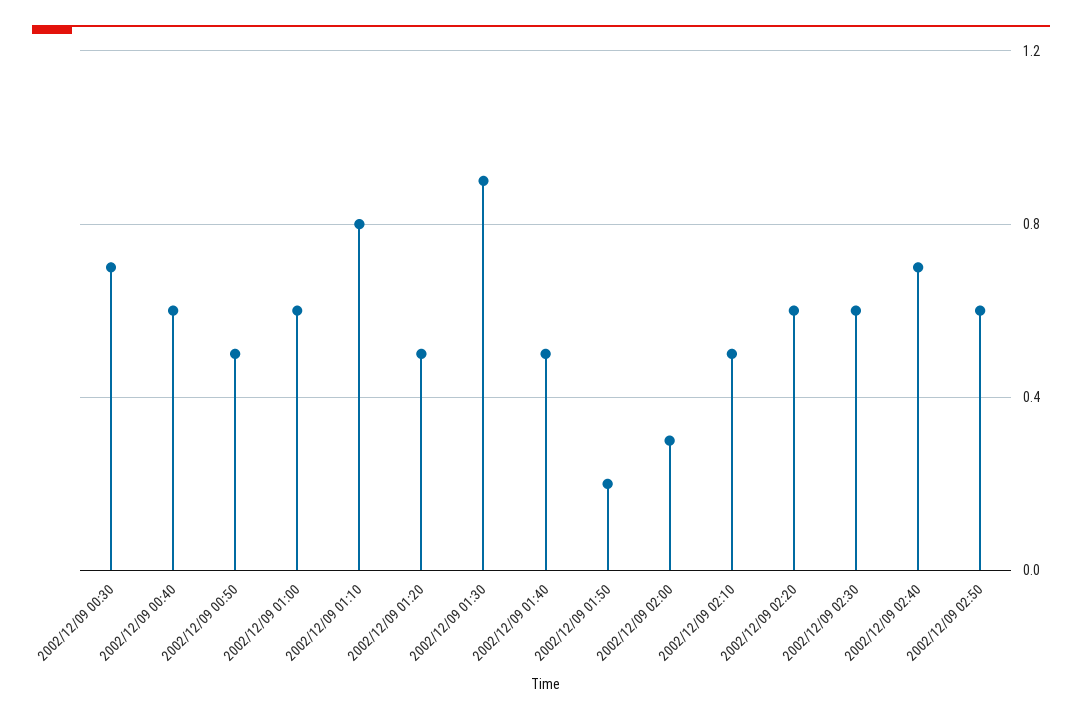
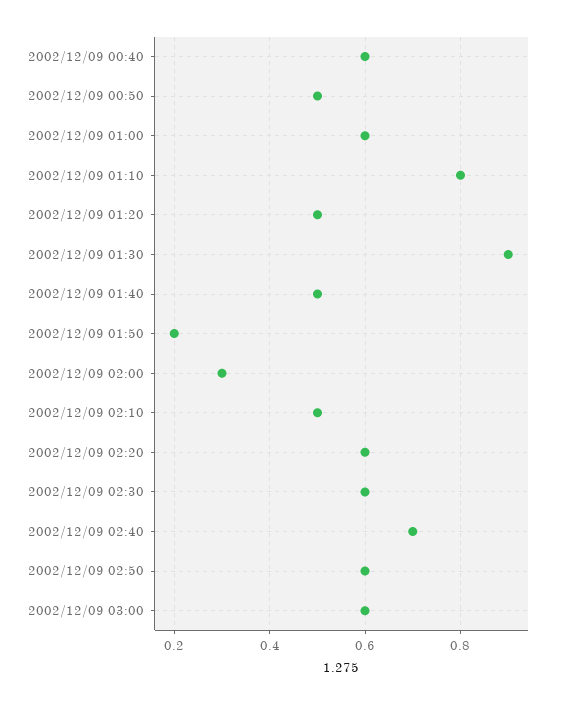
2002/12/09 00:30: 0.7 -> none
2002/12/09 03:00: none -> 0.6

